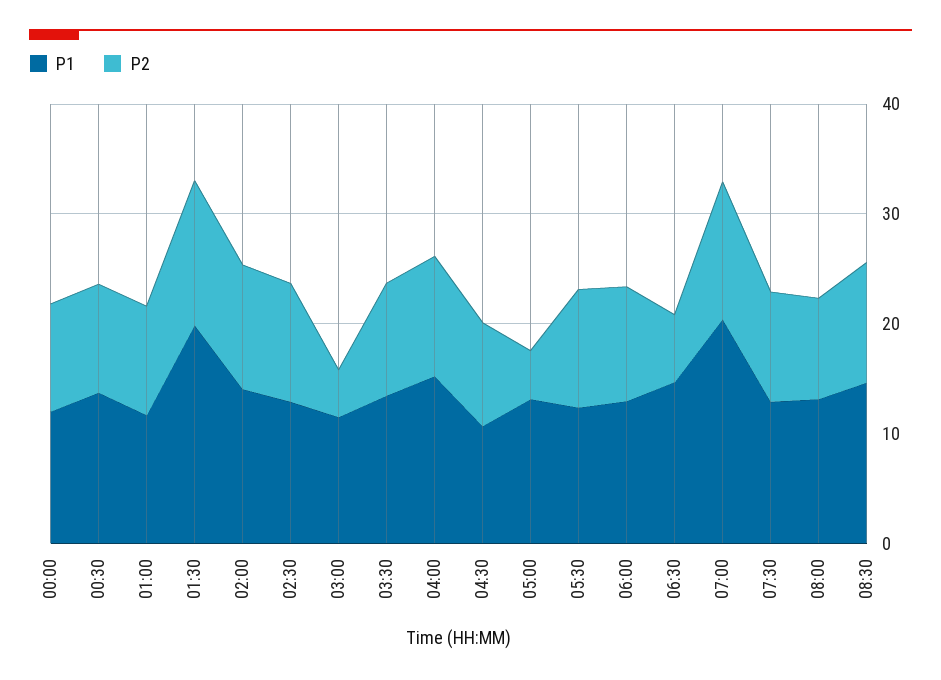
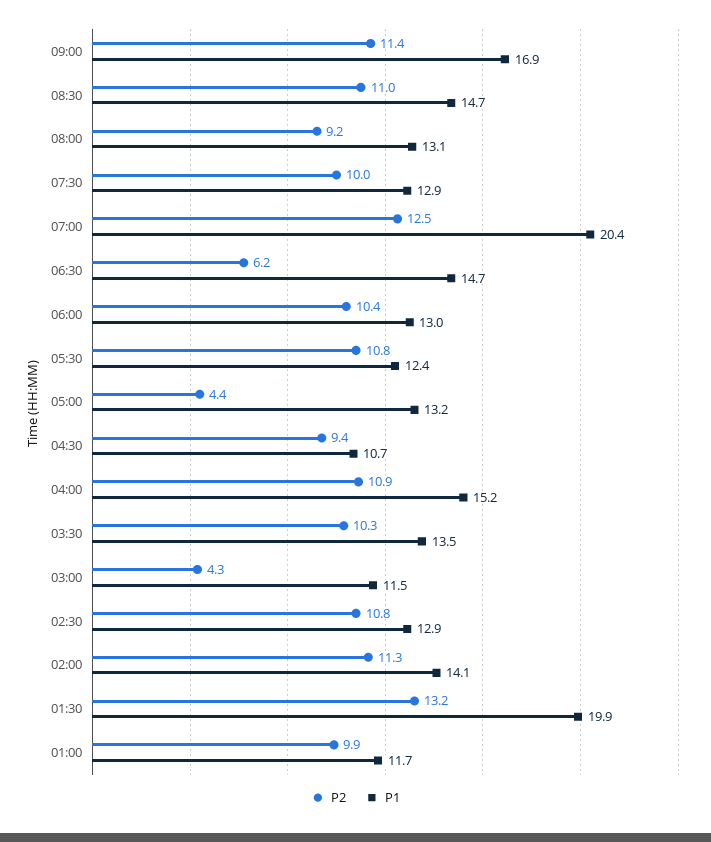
P1, 00:00: 12 -> none
P2, 00:00: 10 -> none
P1, 00:30: 14 -> none
P2, 00:30: 10 -> none
P2, 09:00: none -> 11.4
P1, 09:00: none -> 16.9

